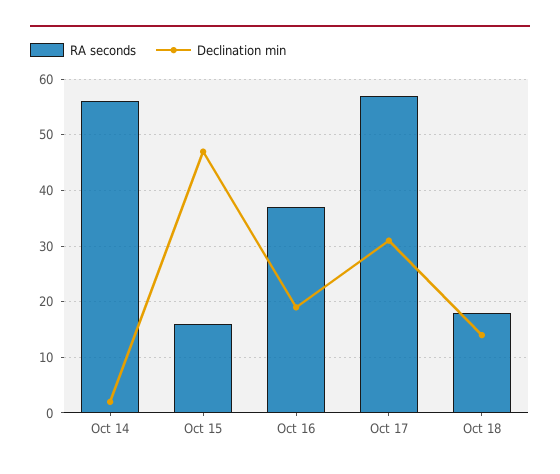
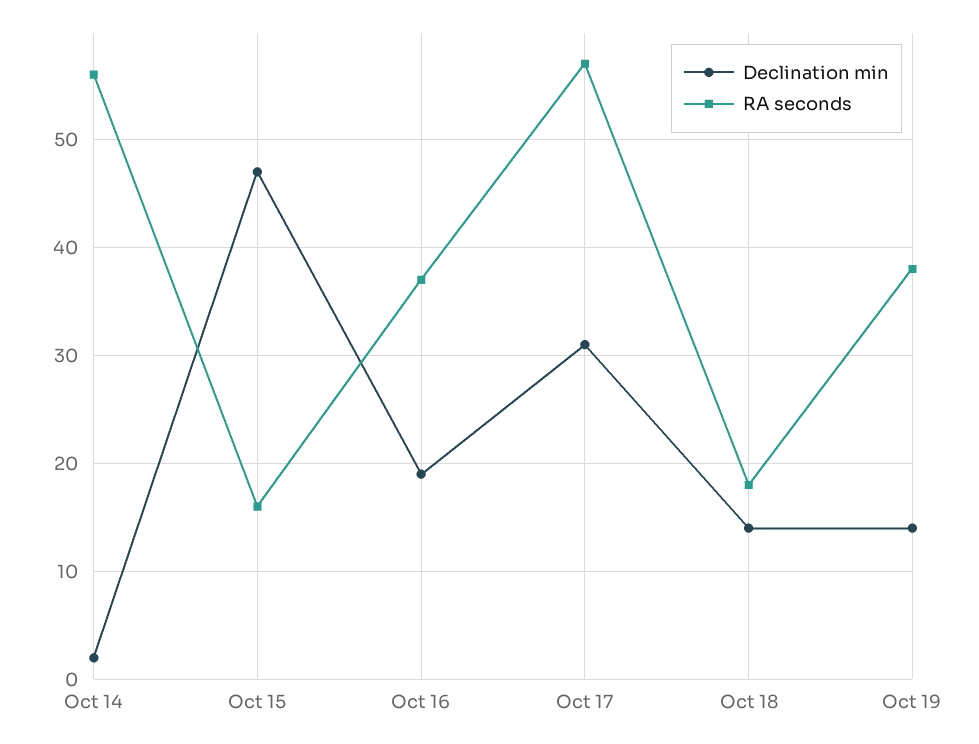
Declination min, Oct 19: none -> 14
RA seconds, Oct 19: none -> 38

